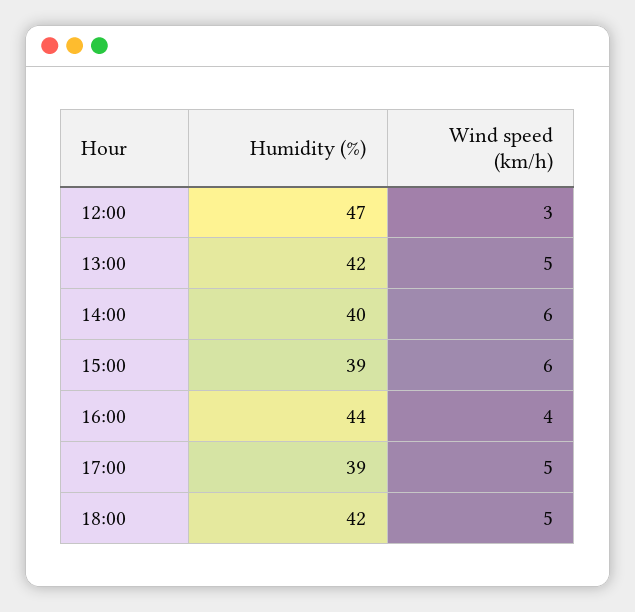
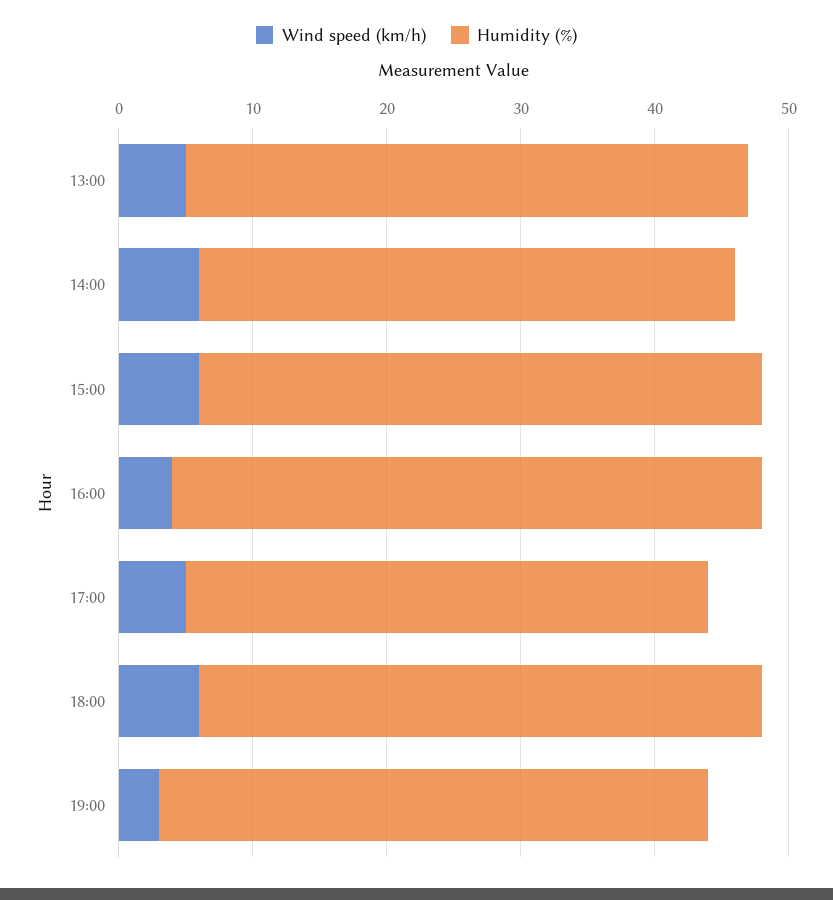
Humidity (%), 12:00: 47 -> none
Wind speed (km/h), 12:00: 3 -> none
Humidity (%), 15:00: 39 -> 42
Wind speed (km/h), 18:00: 5 -> 6
Wind speed (km/h), 19:00: none -> 3
Humidity (%), 19:00: none -> 41

